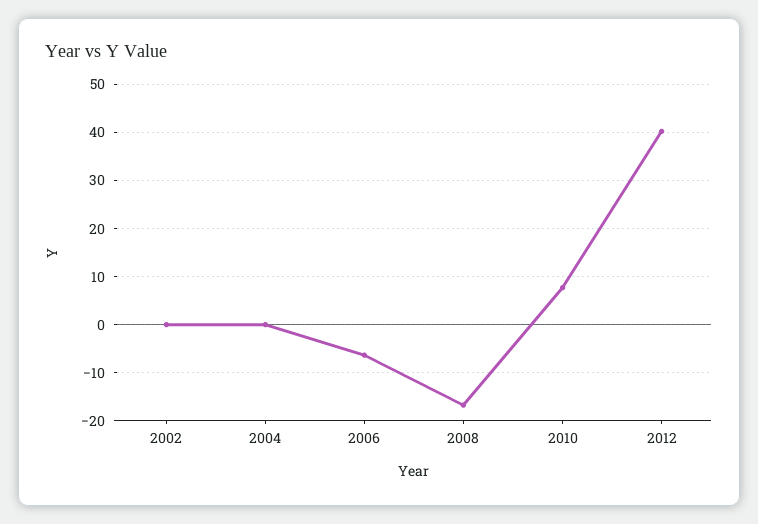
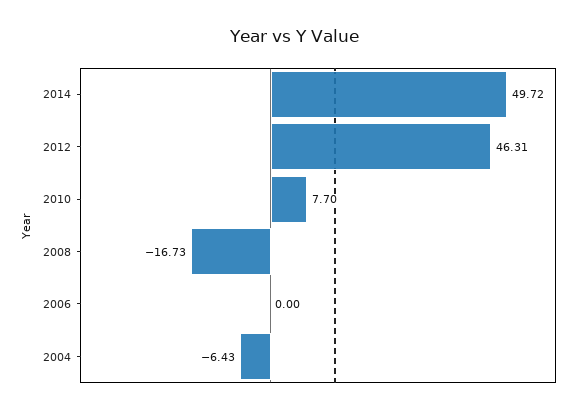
2002: 0 -> none
2004: 0 -> -6.43
2006: -6 -> 0
2012: 40 -> 46.31
2014: none -> 49.72

